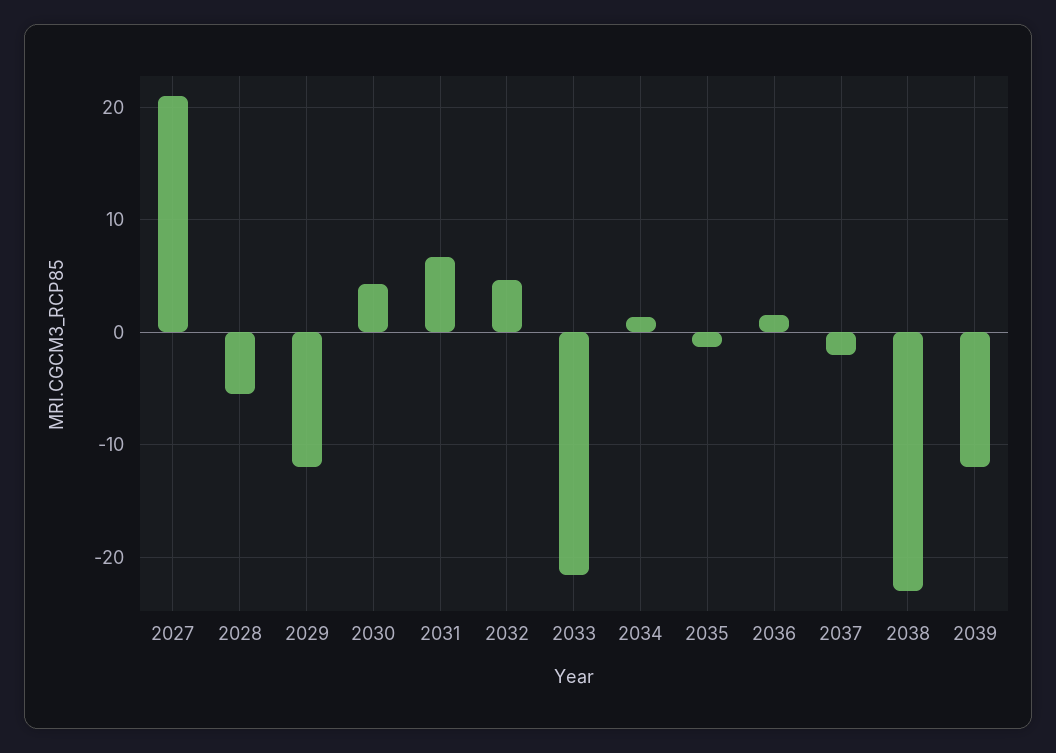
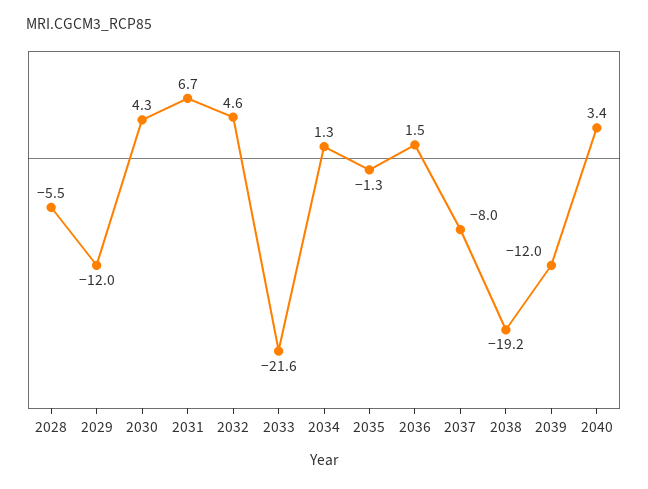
2027: 21 -> none
2037: -2 -> -8
2038: -23 -> -19.2
2040: none -> 3.4

